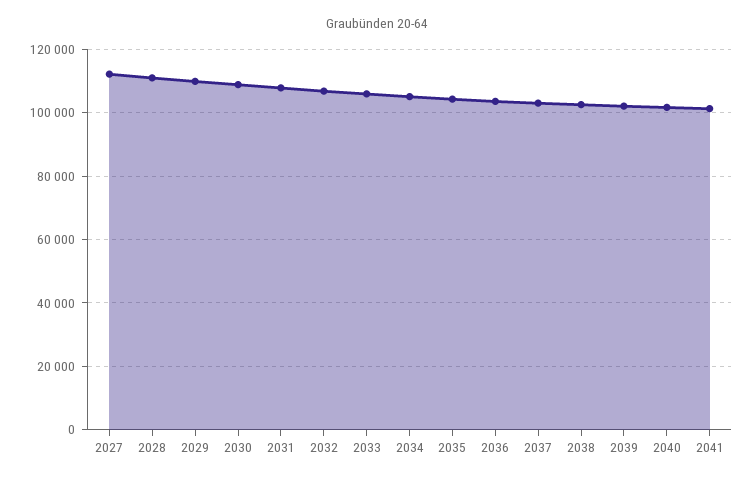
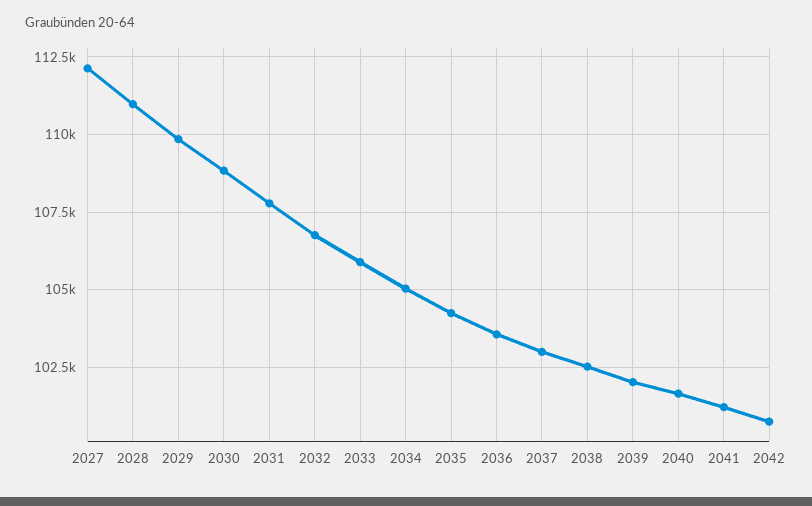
2042: none -> 100750

